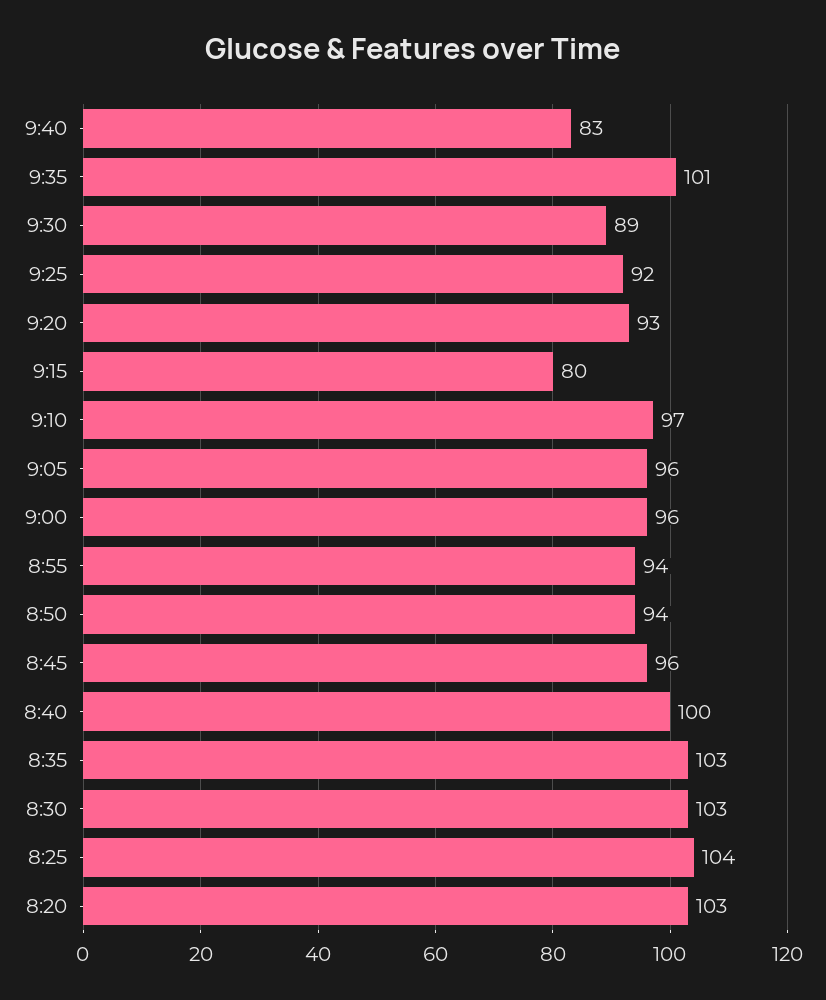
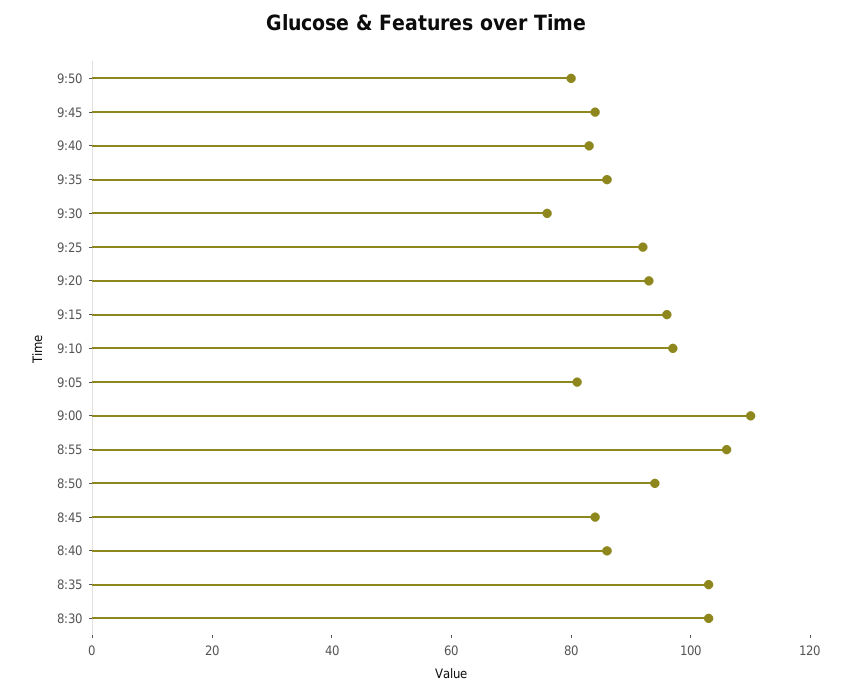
9:35: 101 -> 85
9:30: 89 -> 75
9:15: 80 -> 95
9:05: 96 -> 80
9:00: 96 -> 110
8:55: 94 -> 105
8:45: 96 -> 85
8:40: 100 -> 85
8:25: 104 -> none
8:20: 103 -> none
9:50: none -> 80
9:45: none -> 85

